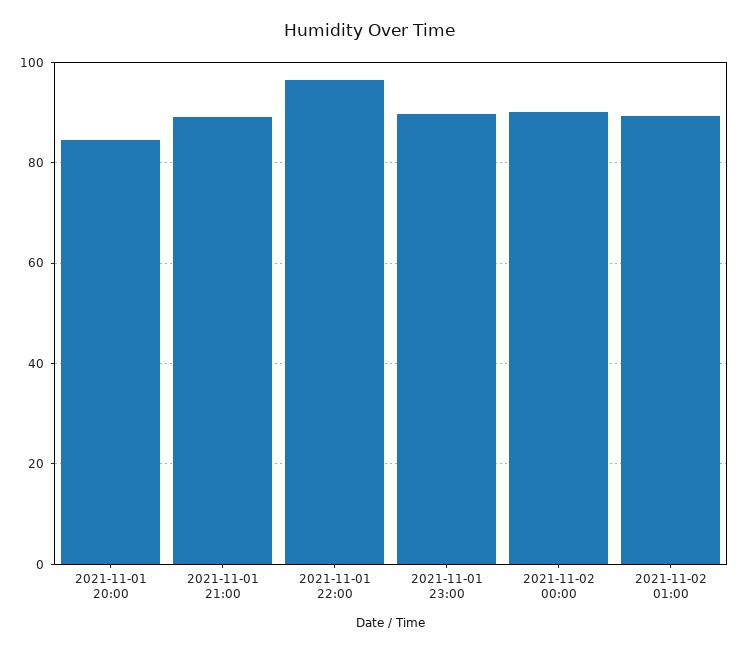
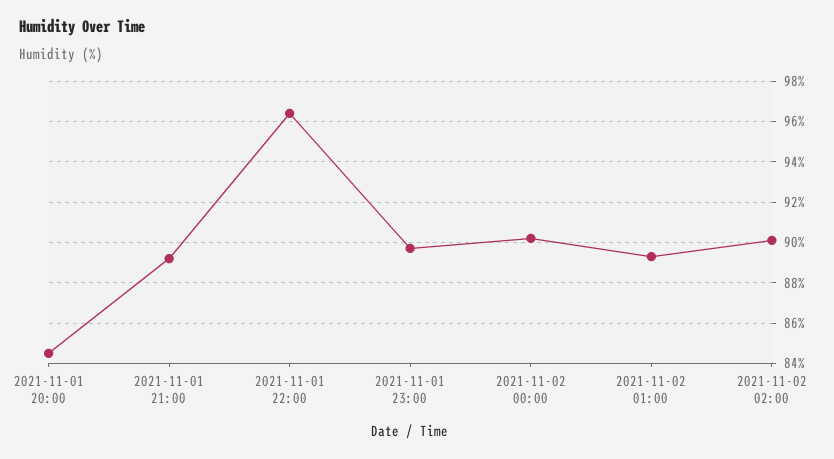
2021-11-02 02:00: none -> 90

